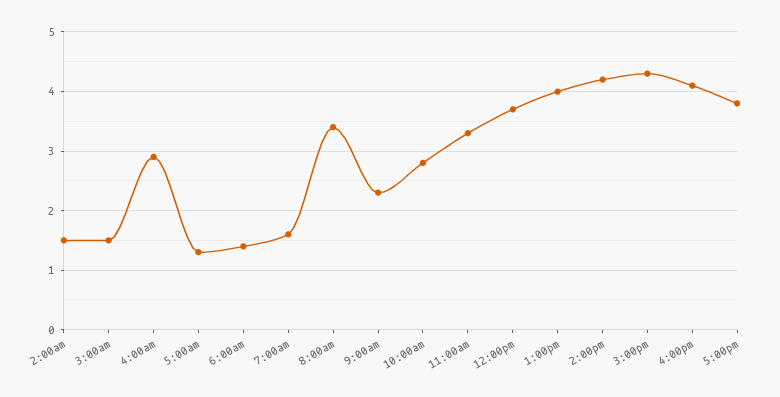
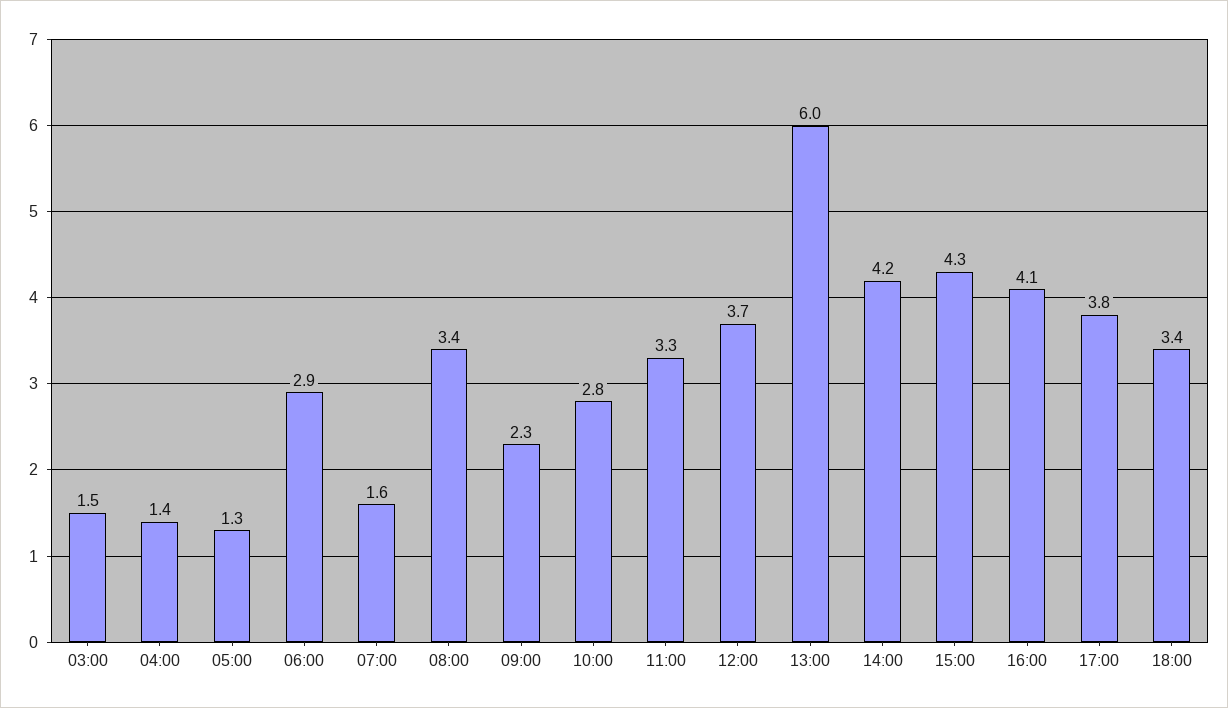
2:00am: 1.5 -> none
4:00am: 3 -> 1.4
6:00am: 1.5 -> 2.9
1:00pm: 4 -> 6
18:00: none -> 3.4

